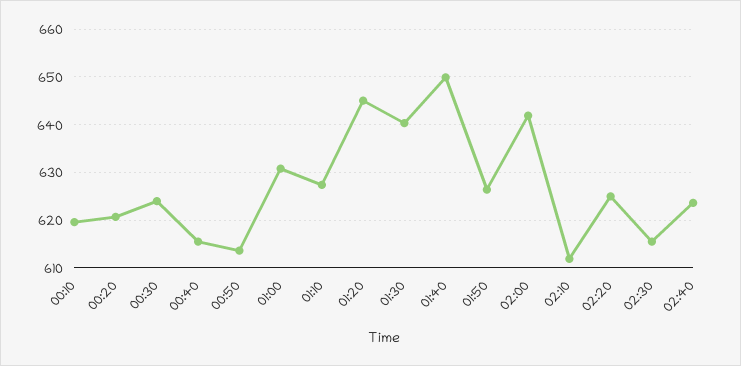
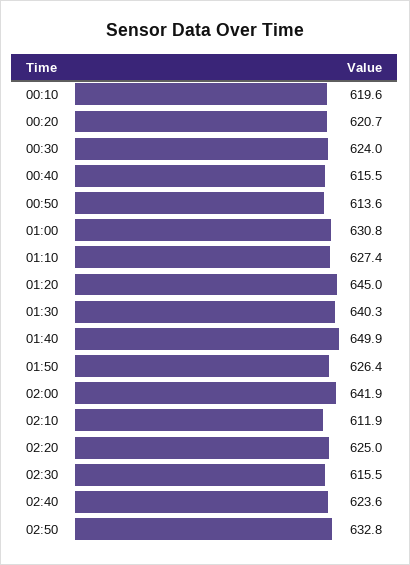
02:50: none -> 632.8

